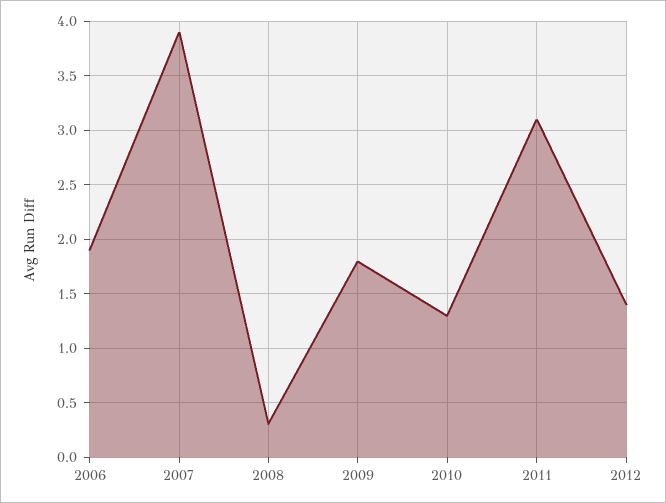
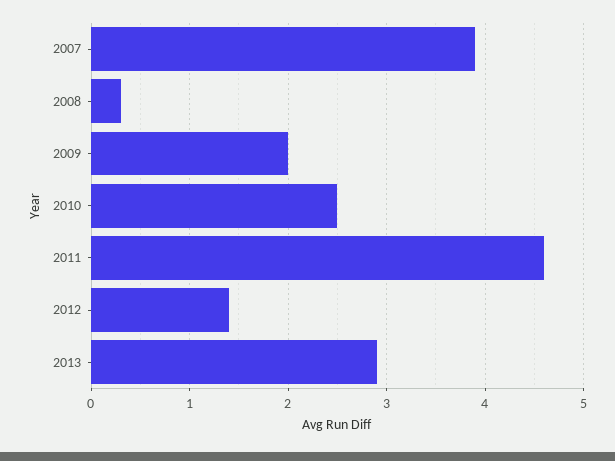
2006: 1.9 -> none
2009: 1.8 -> 2
2010: 1.3 -> 2.5
2011: 3.1 -> 4.6
2013: none -> 2.9

